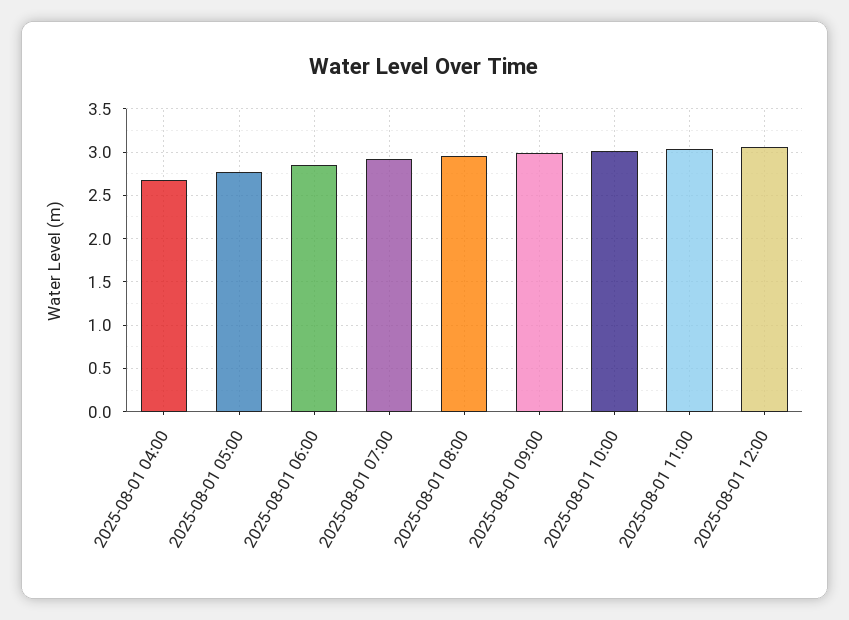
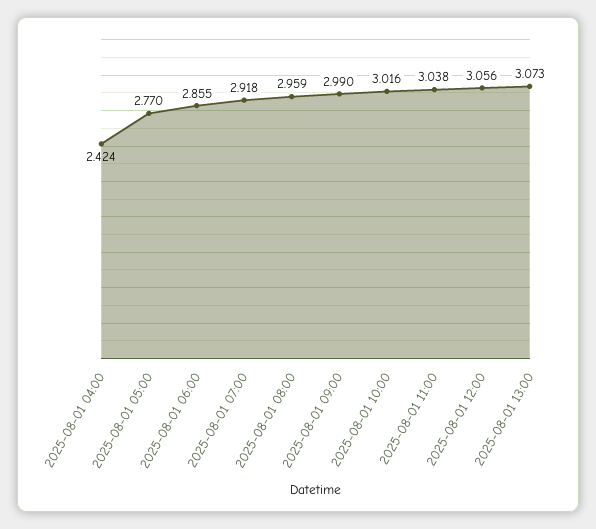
2025-08-01 04:00: 2.7 -> 2.424
2025-08-01 13:00: none -> 3.073

